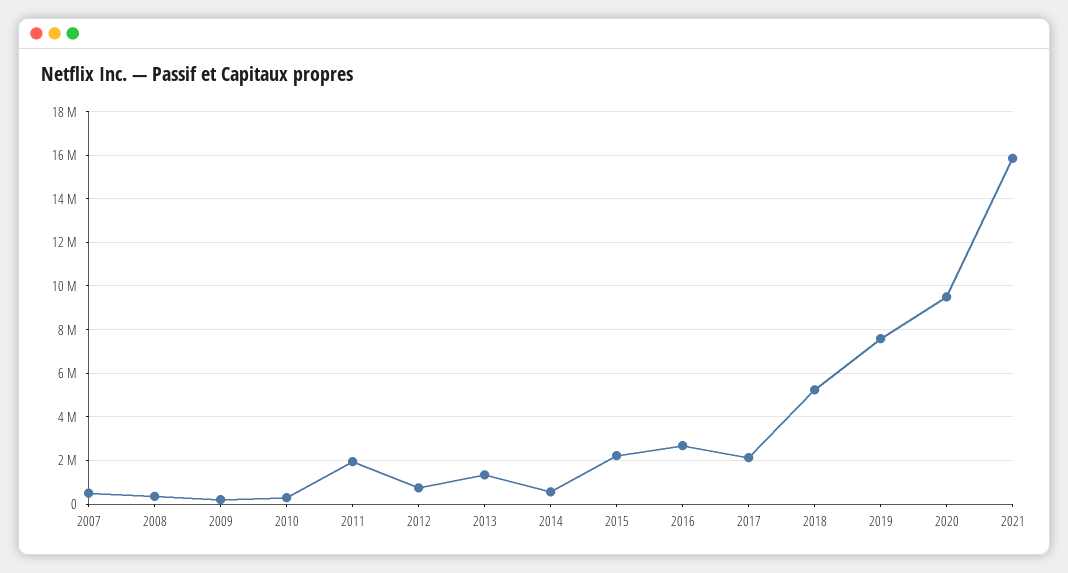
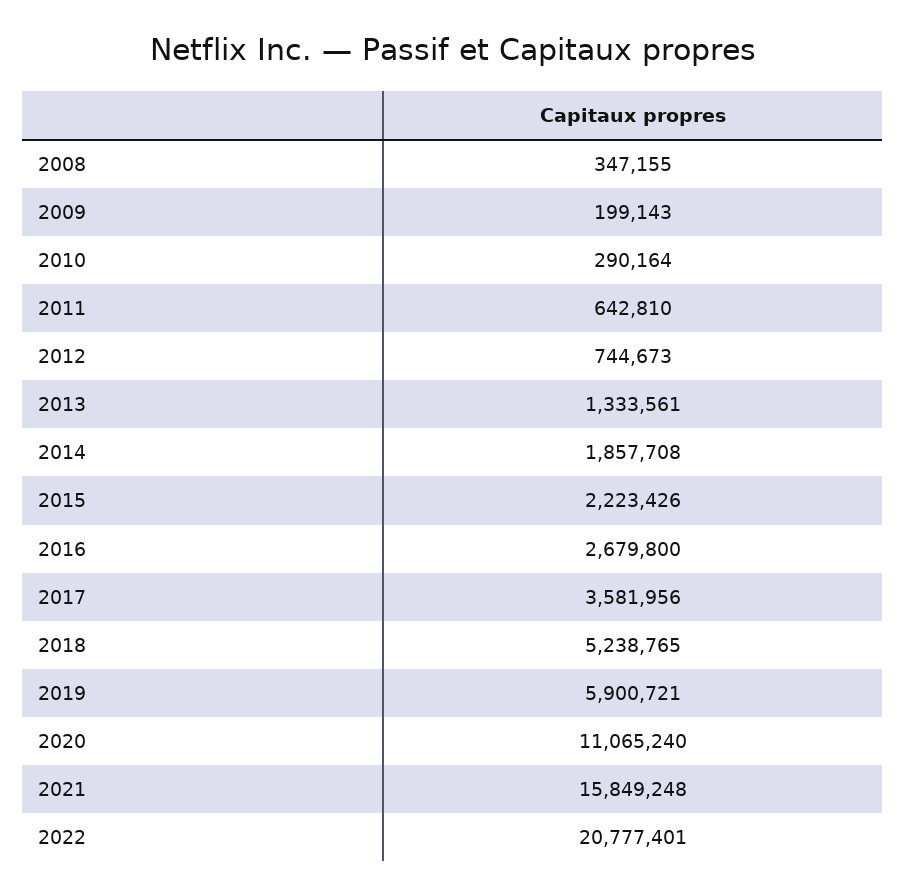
2007: 500000 -> none
2011: 2000000 -> 642810
2014: 500000 -> 1857708
2017: 2000000 -> 3581956
2019: 7500000 -> 5900721
2020: 9500000 -> 11065240
2022: none -> 20777401

